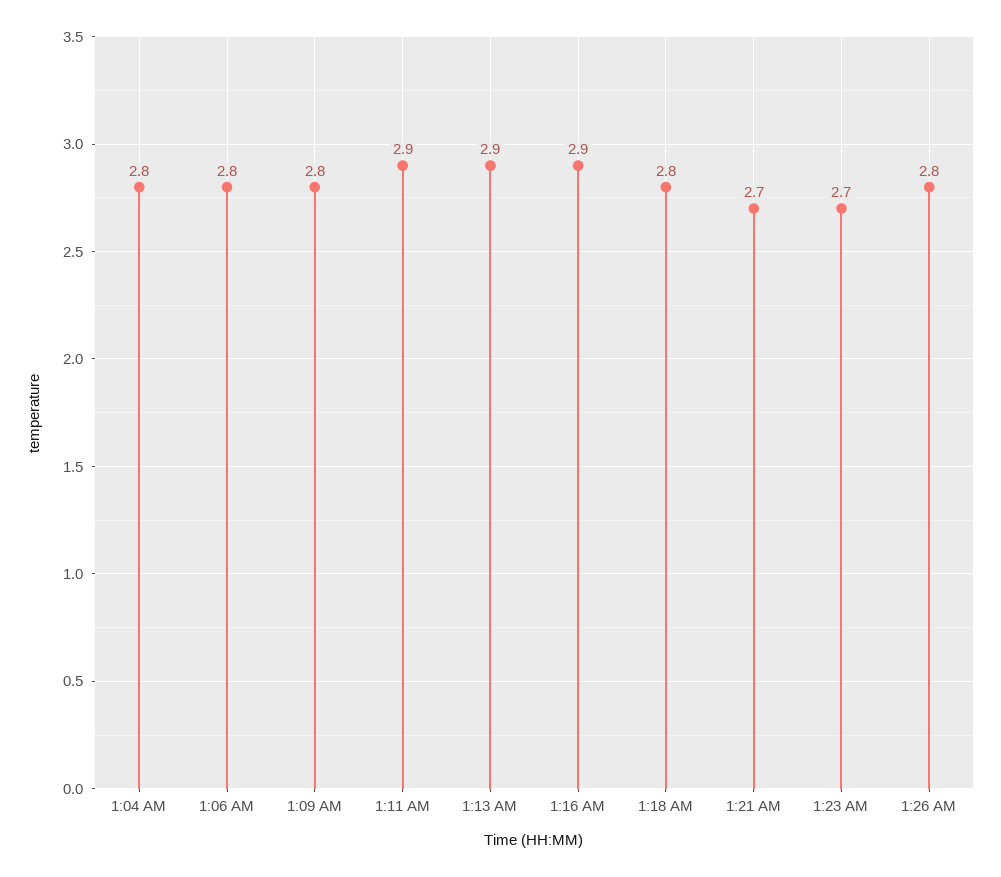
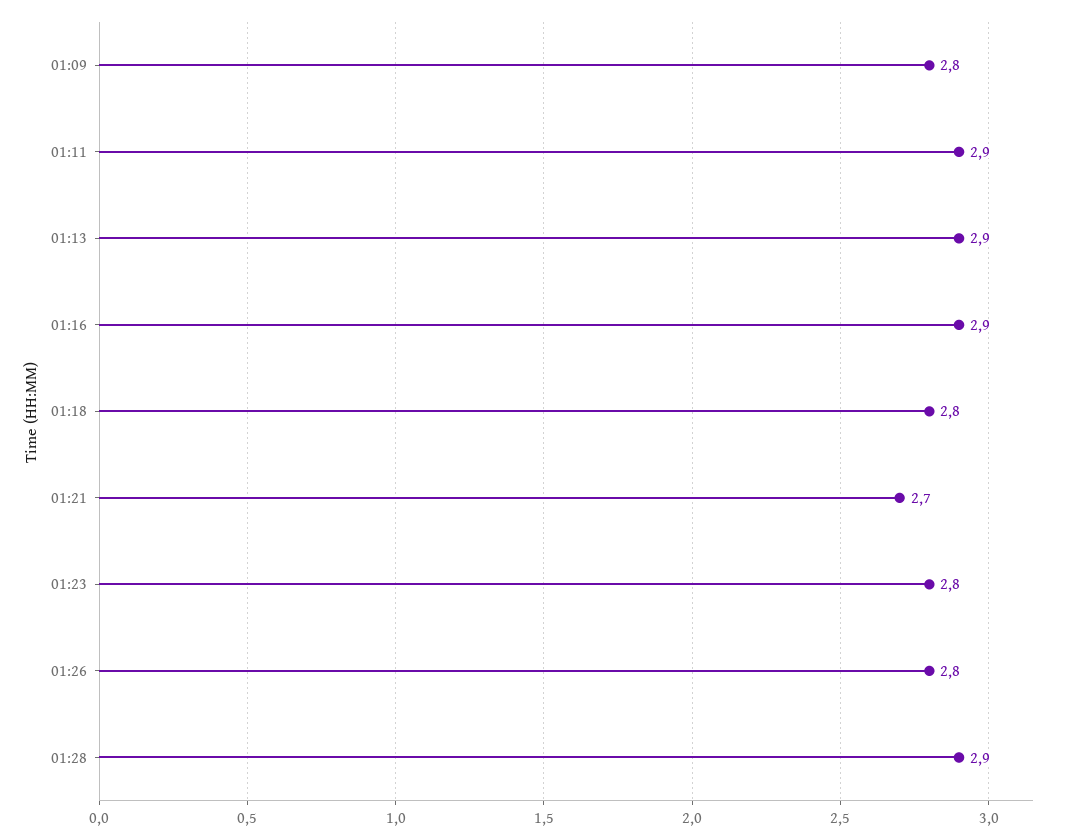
1:04 AM: 2.8 -> none
1:06 AM: 2.8 -> none
1:23 AM: 2.7 -> 2.8
01:28: none -> 2.9

